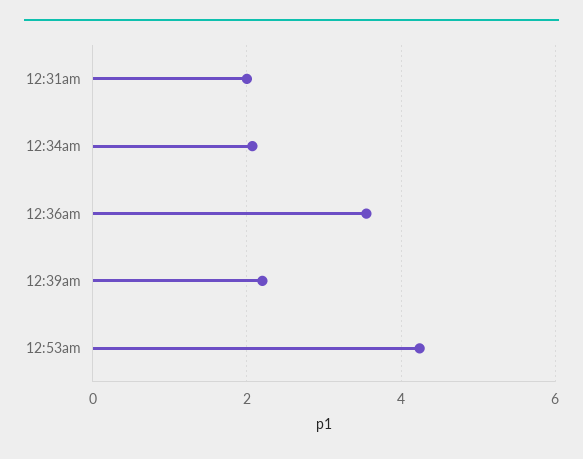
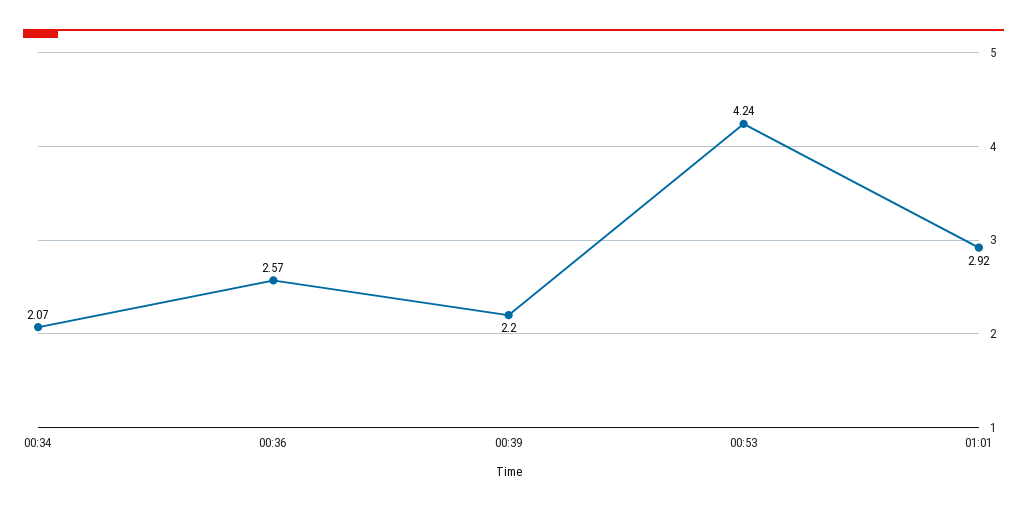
12:31am: 2 -> none
12:36am: 3.6 -> 2.57
01:01: none -> 2.92

